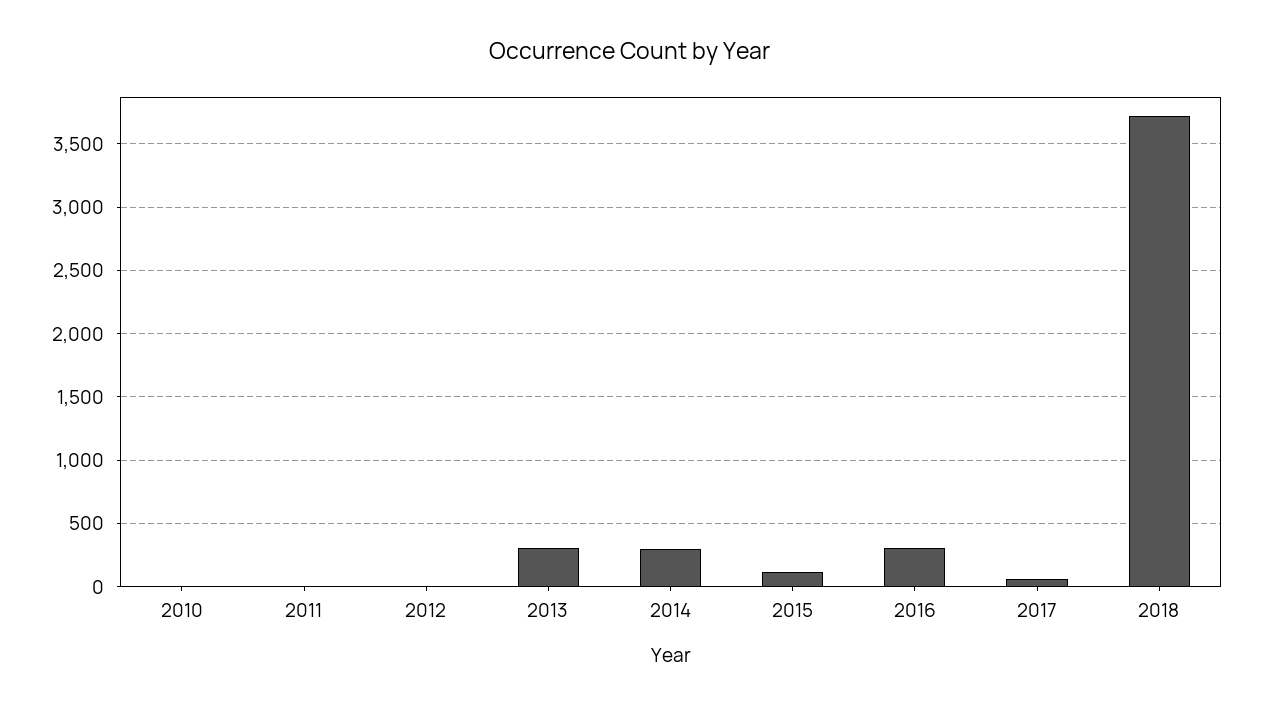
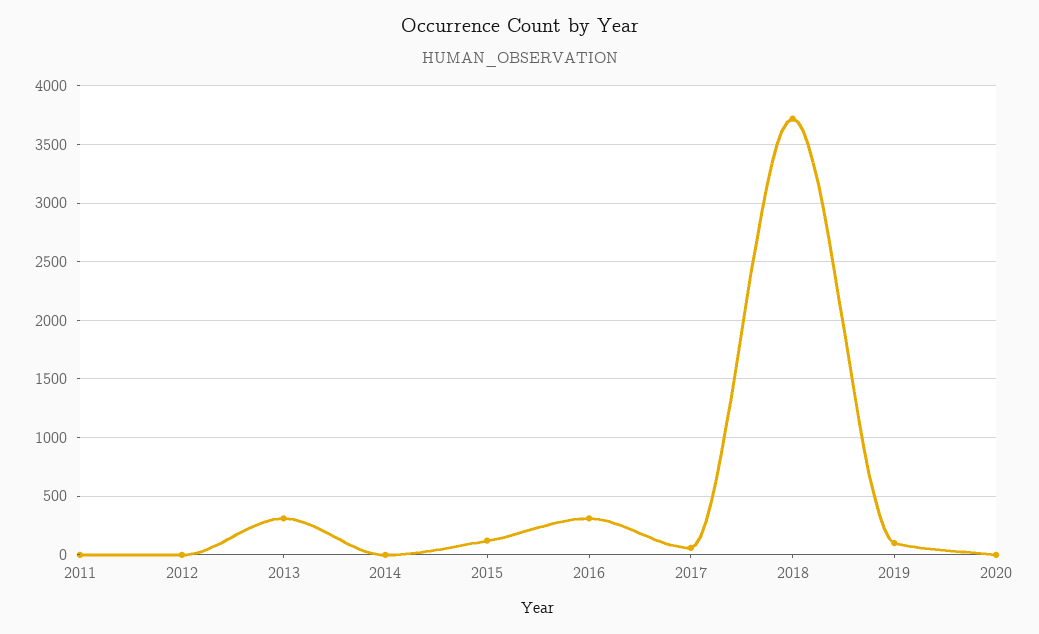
2010: 0 -> none
2014: 300 -> 0
2019: none -> 100
2020: none -> 0

